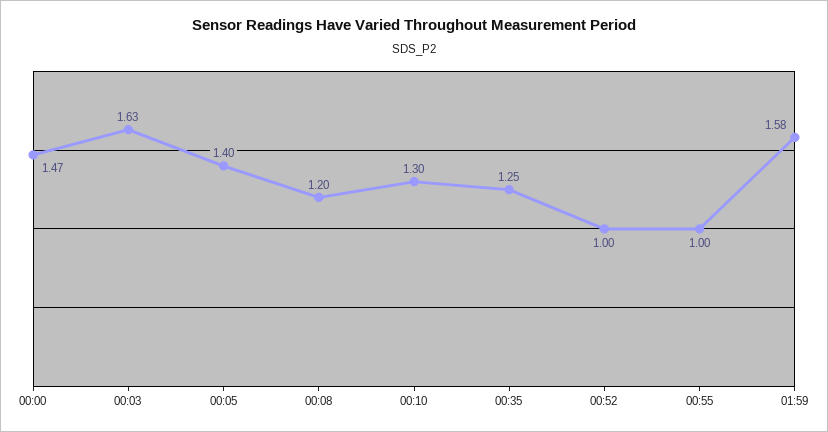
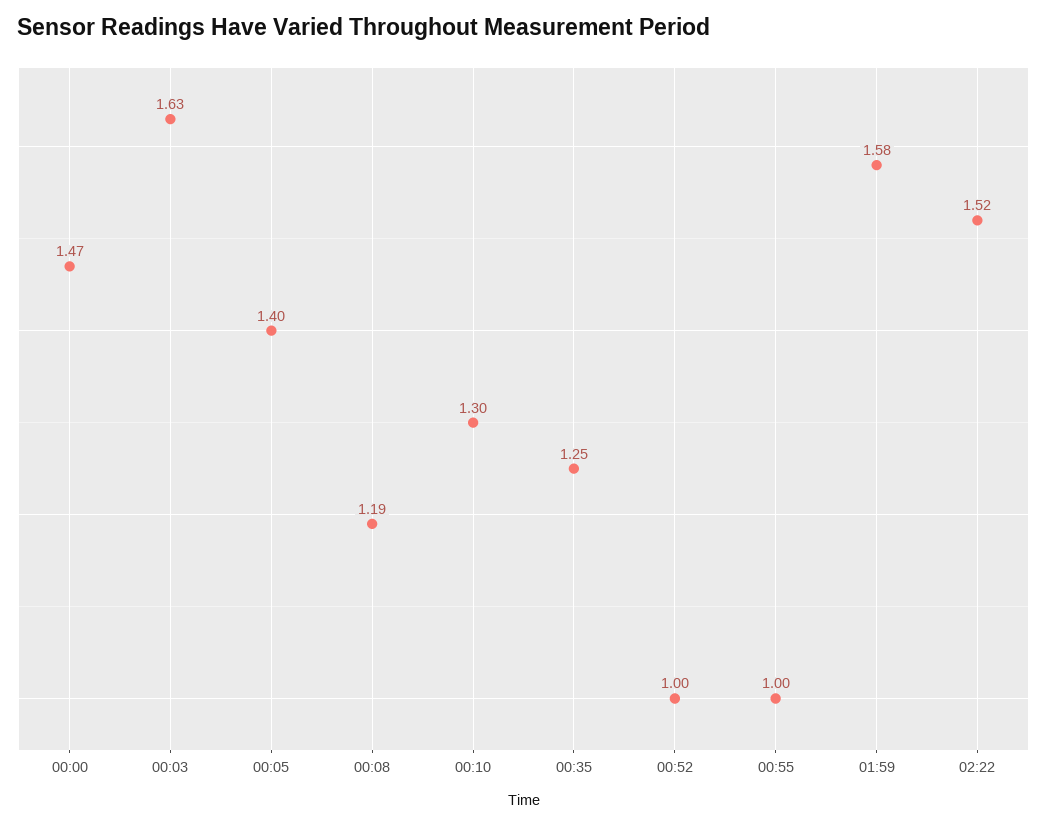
00:08: 1.2 -> 1.19
02:22: none -> 1.52

